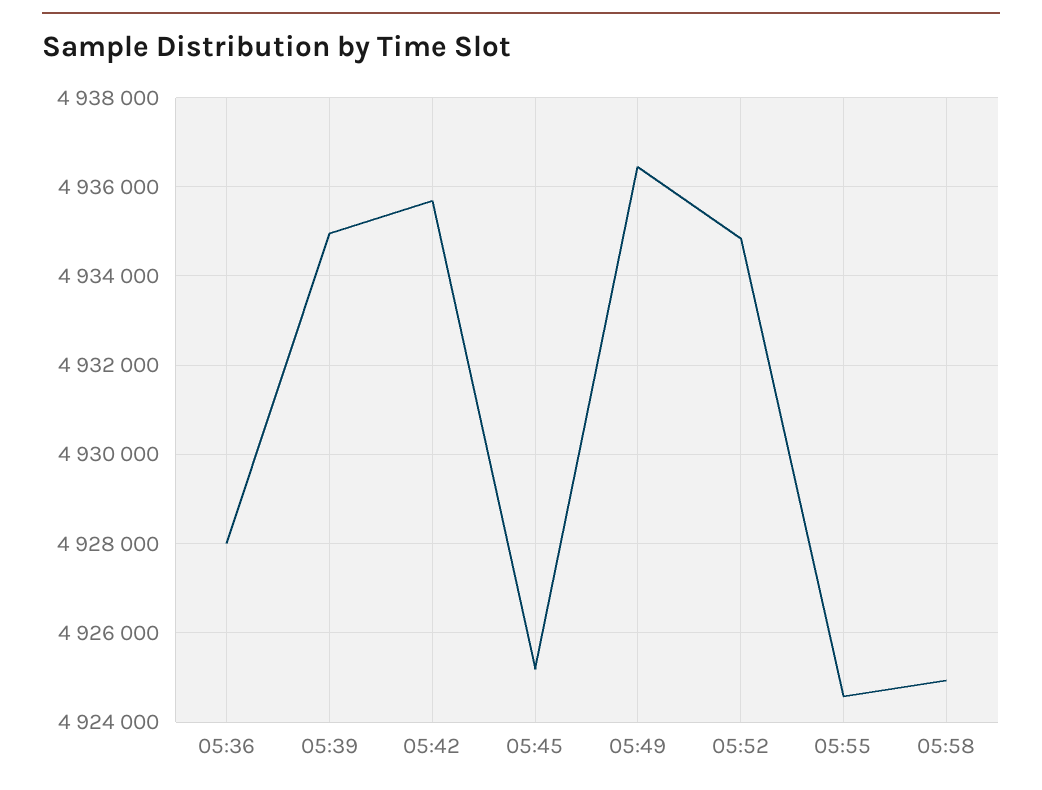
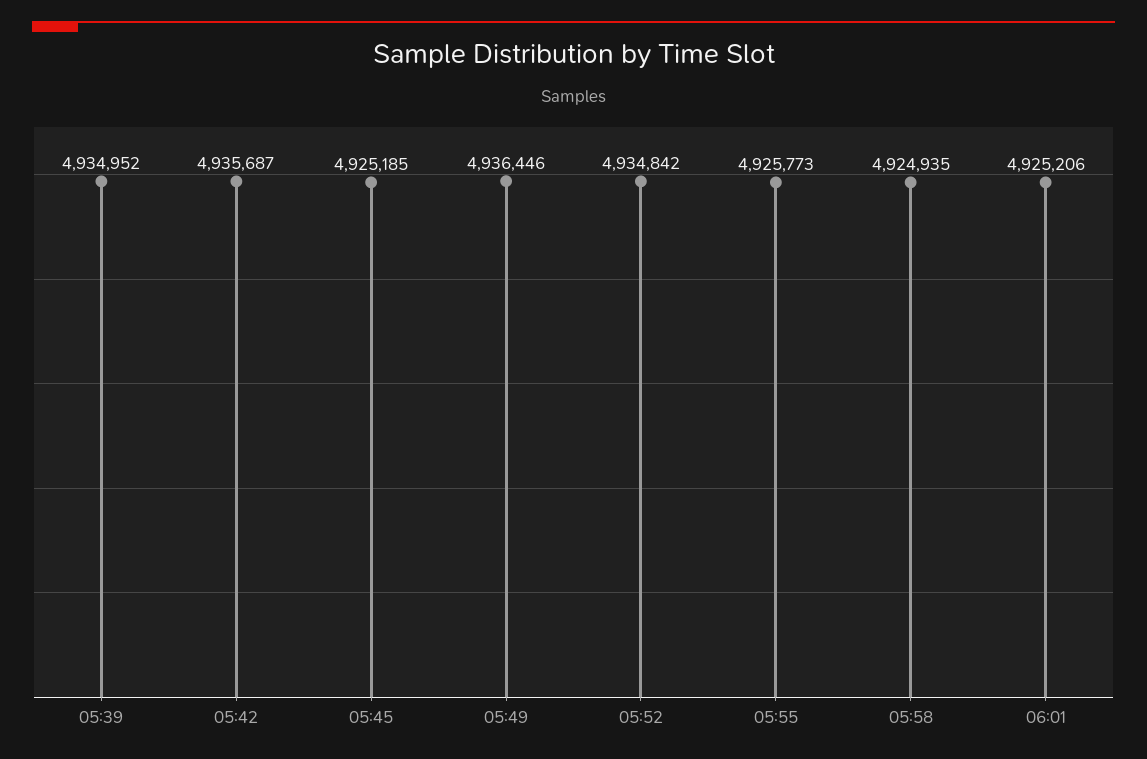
05:36: 4928000 -> none
05:55: 4924600 -> 4925773
06:01: none -> 4925206

